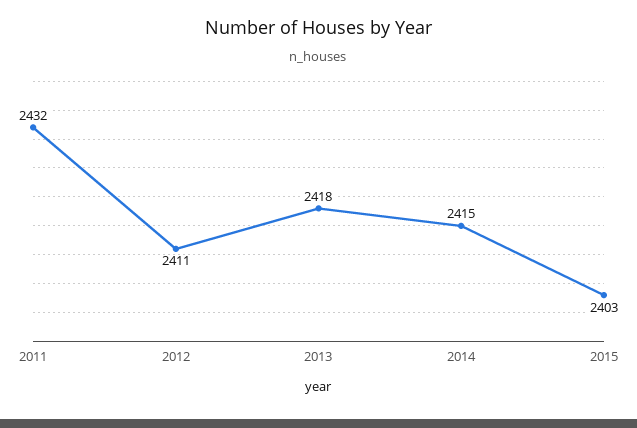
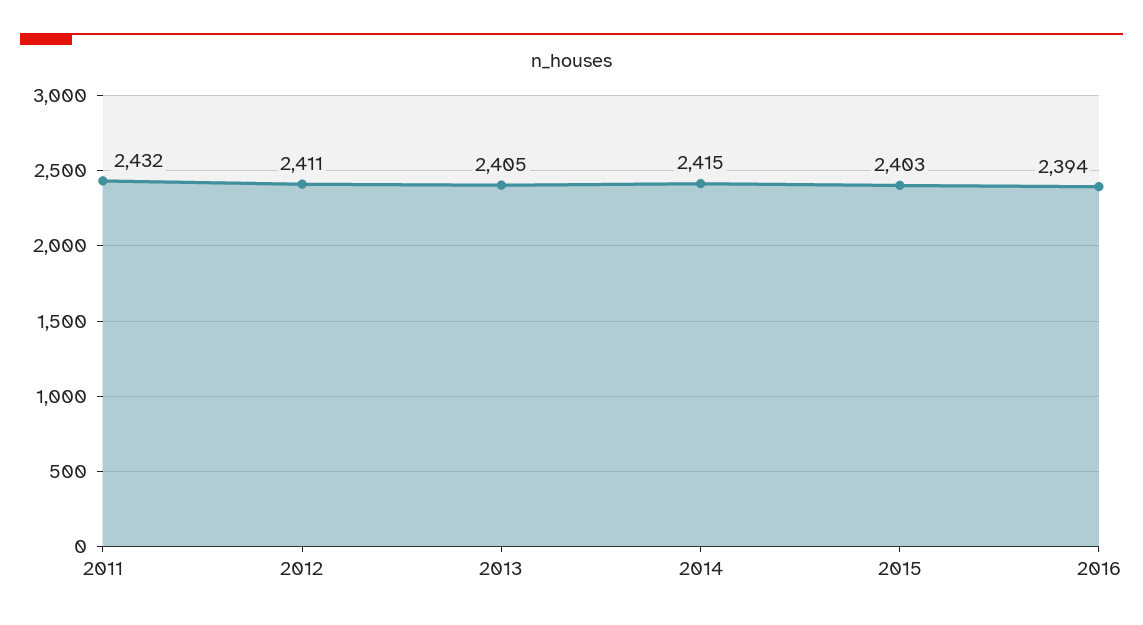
2013: 2418 -> 2405
2016: none -> 2394

